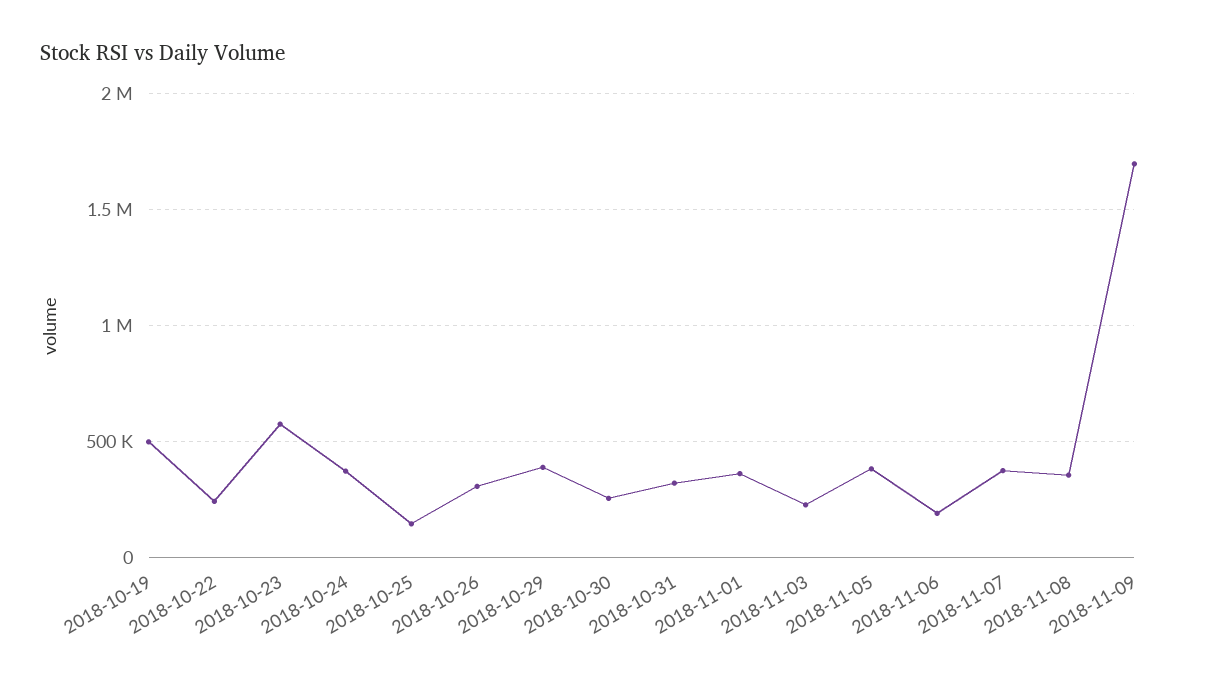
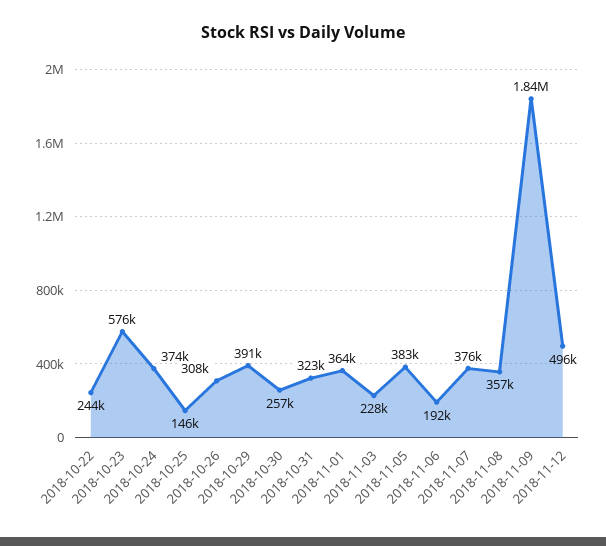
2018-10-19: 500000 -> none
2018-11-09: 1700000 -> 1840000
2018-11-12: none -> 496000

